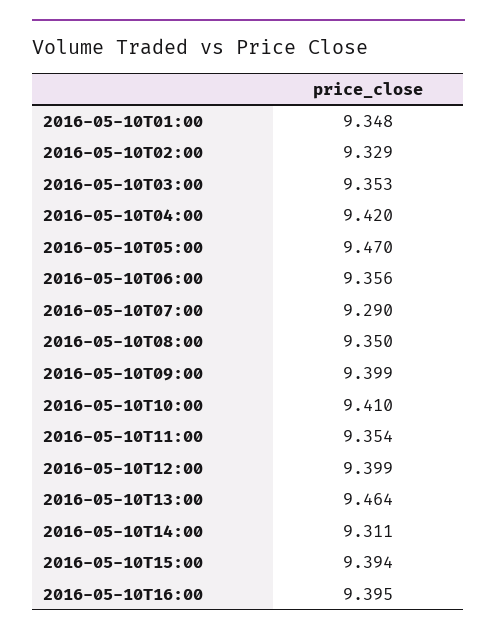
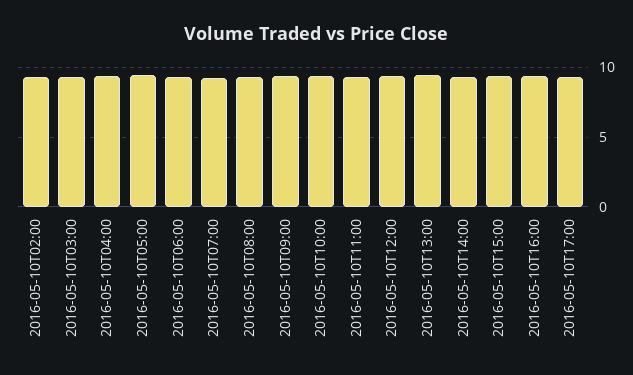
2016-05-10T01:00: 9.348 -> none
2016-05-10T17:00: none -> 9.5

